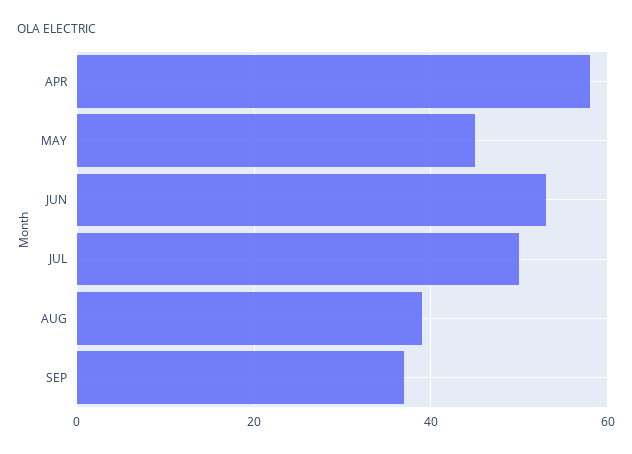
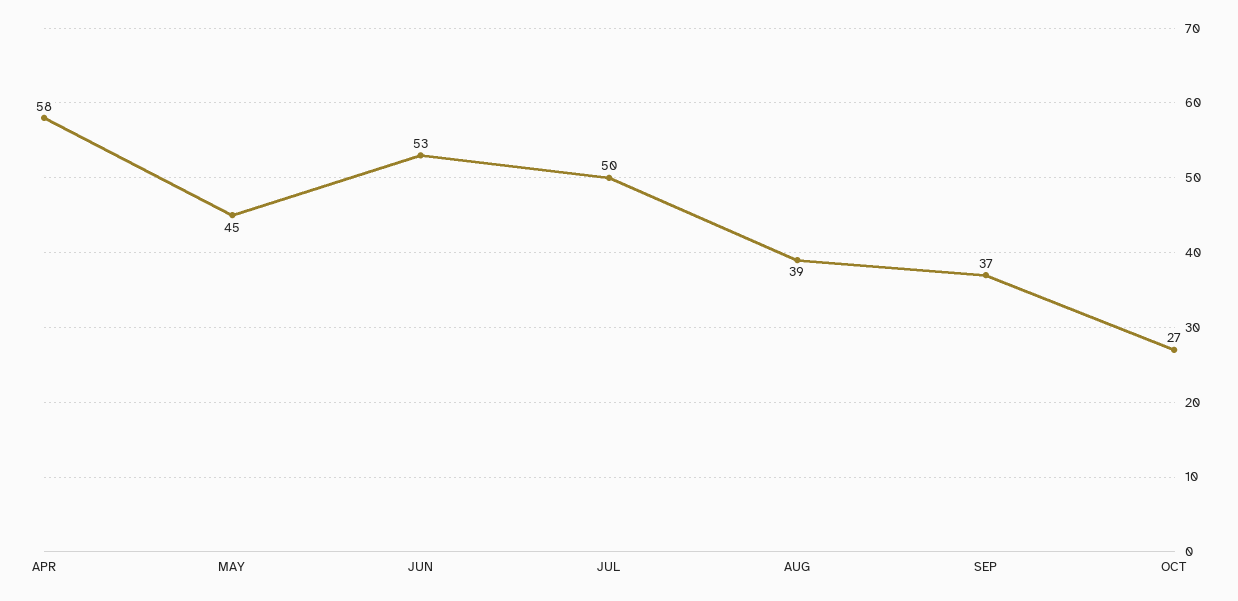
OCT: none -> 27

